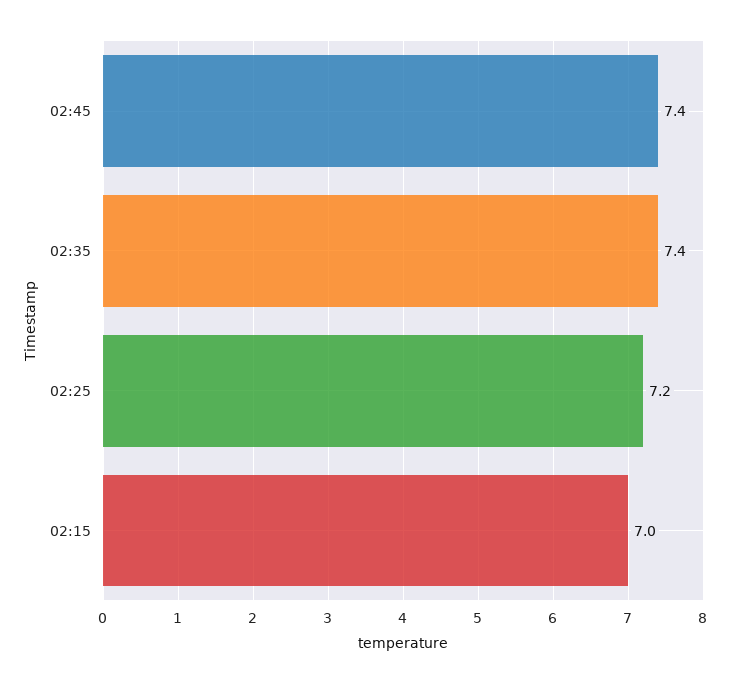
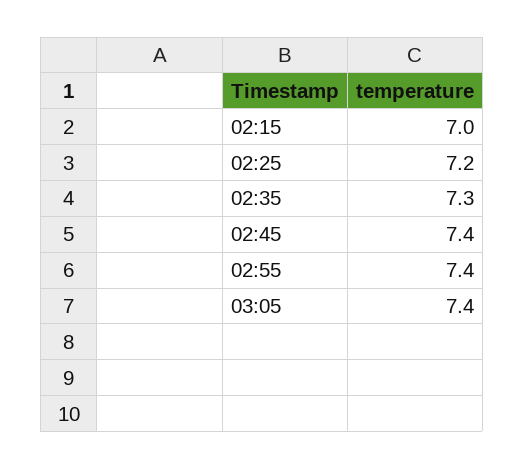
02:35: 7.4 -> 7.3
02:55: none -> 7.4
03:05: none -> 7.4

